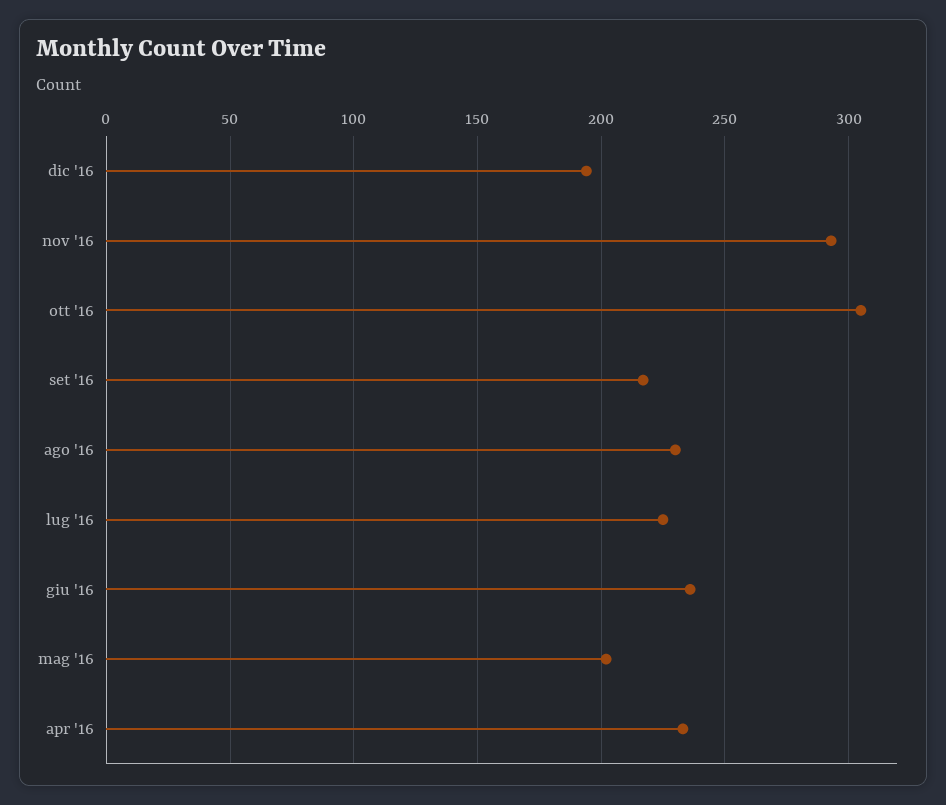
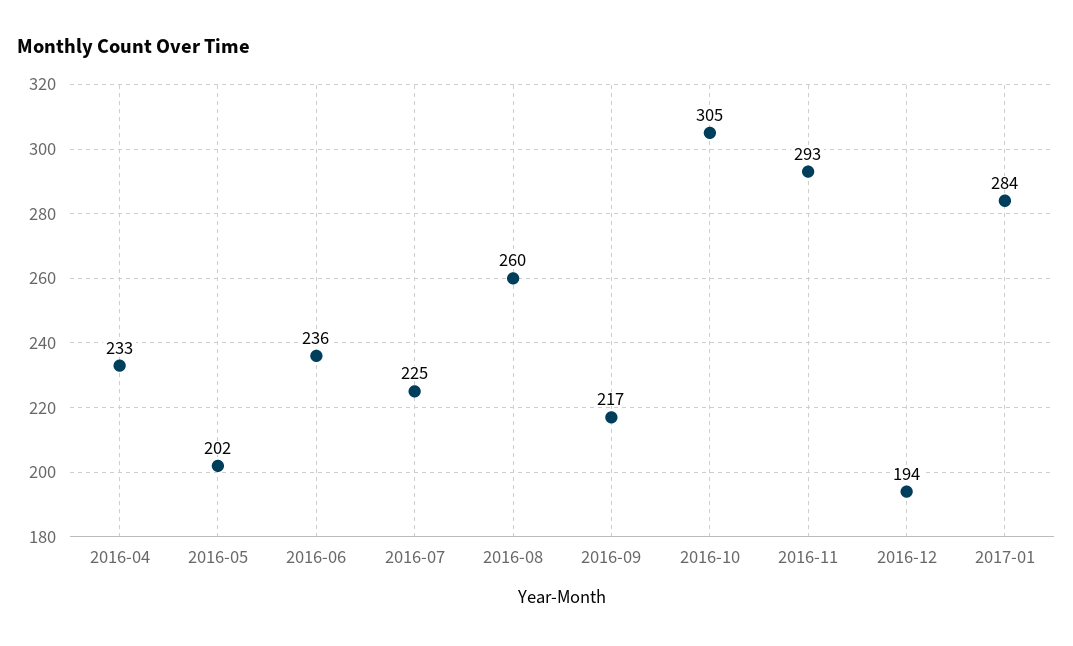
ago '16: 230 -> 260
2017-01: none -> 284

